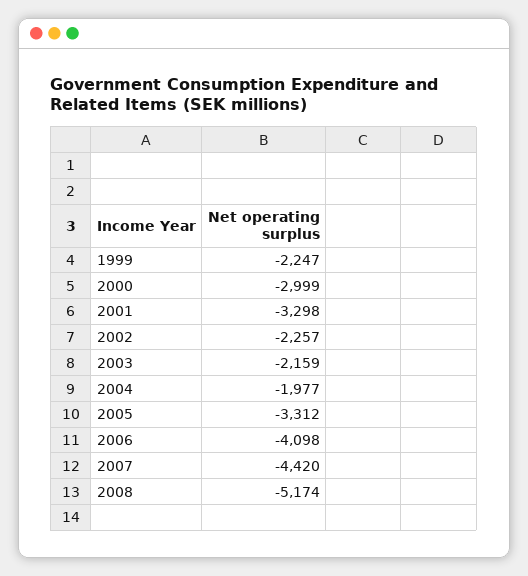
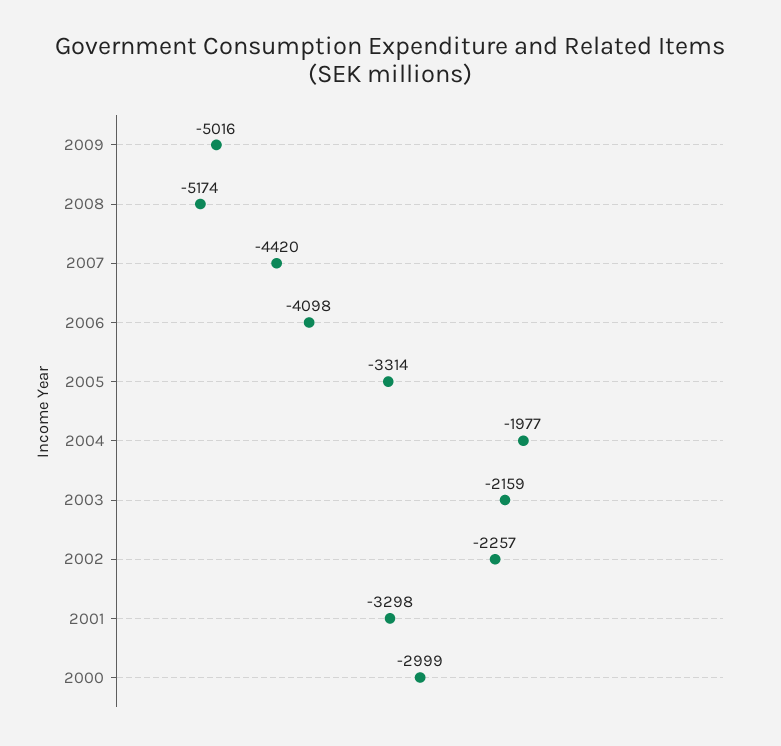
1999: -2247 -> none
2005: -3312 -> -3314
2009: none -> -5016

